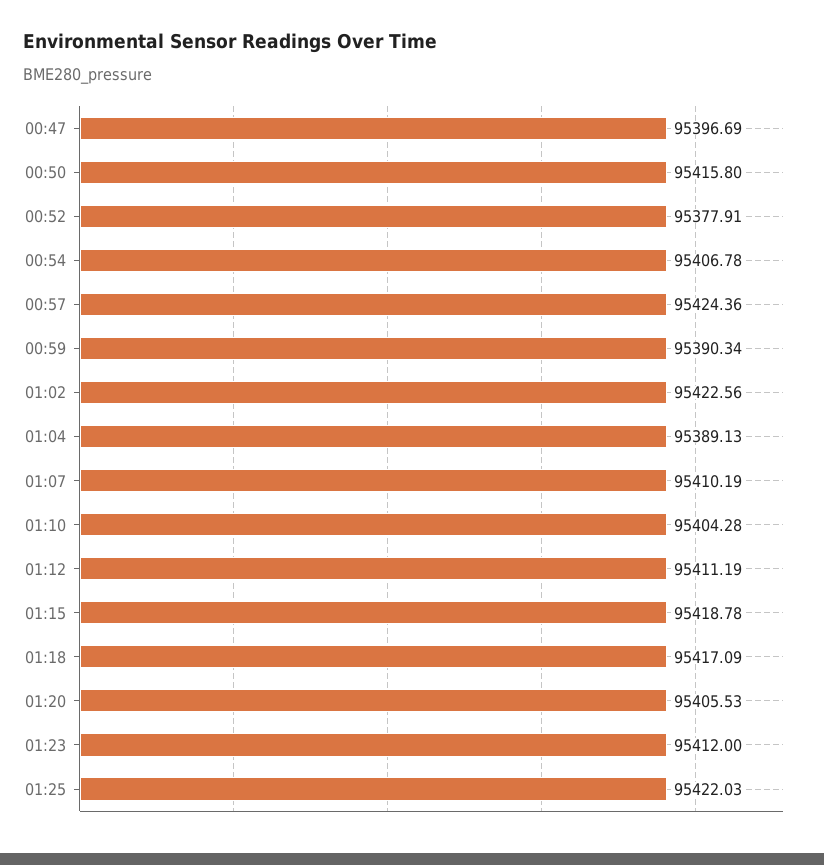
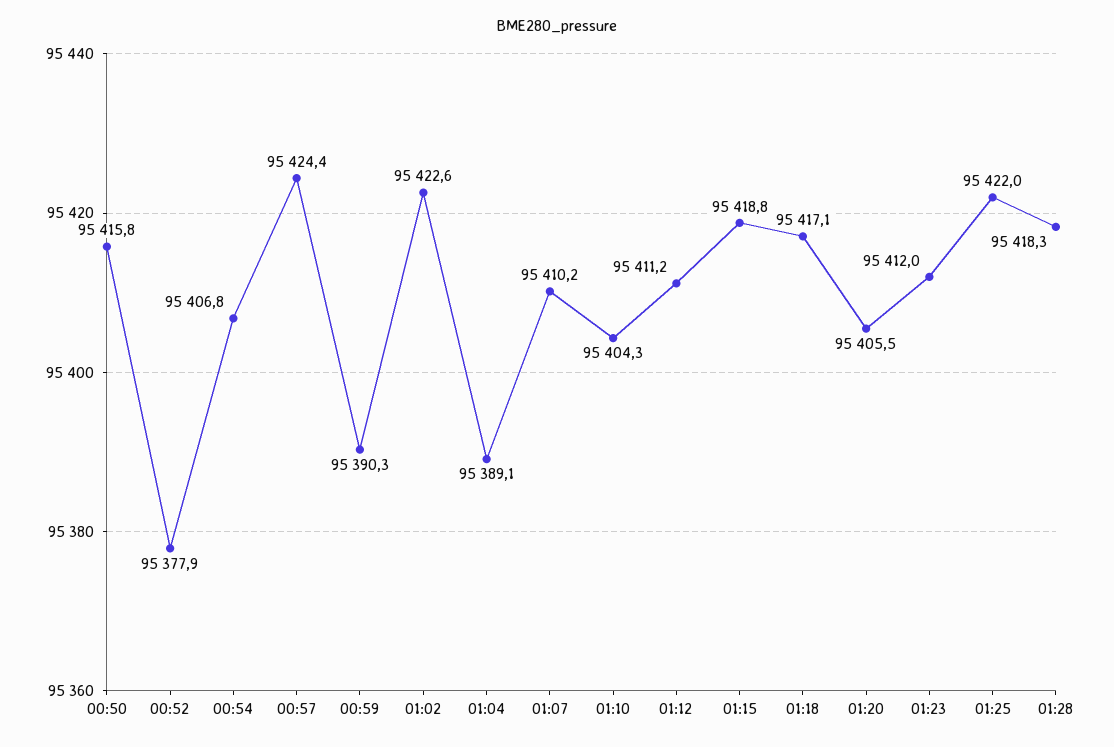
00:47: 95396.69 -> none
01:28: none -> 95418.3

